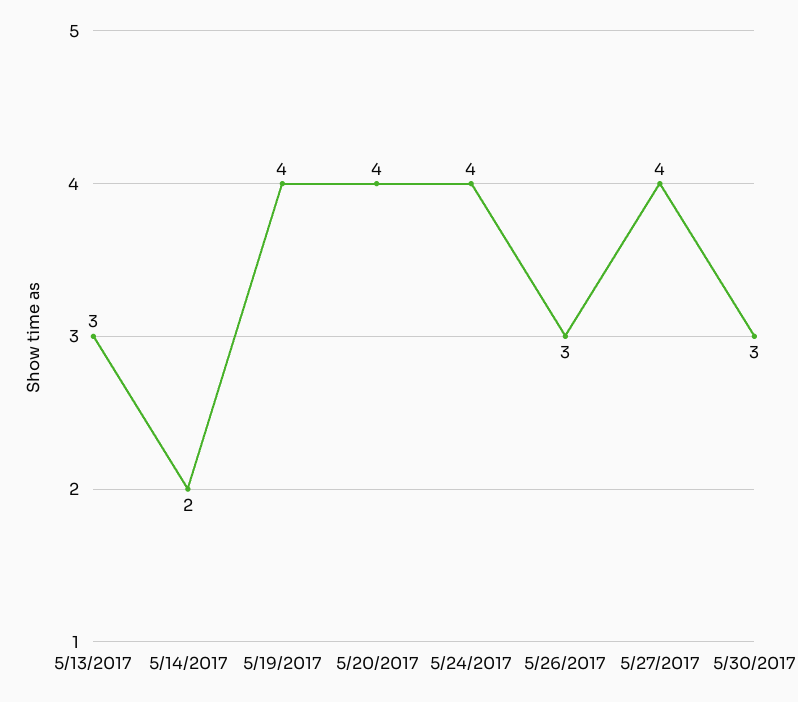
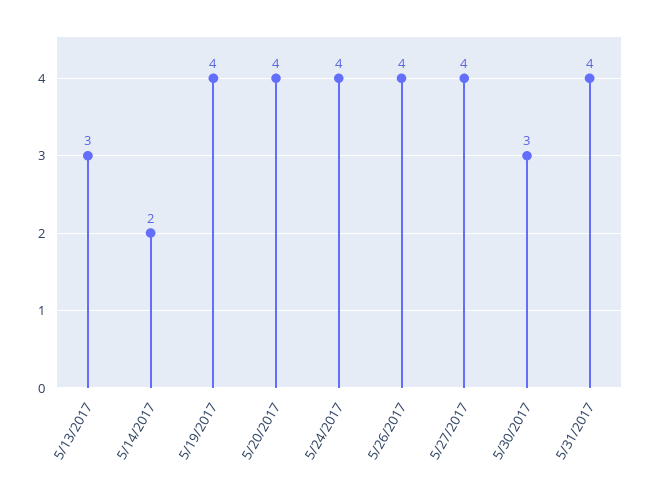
5/26/2017: 3 -> 4
5/31/2017: none -> 4

